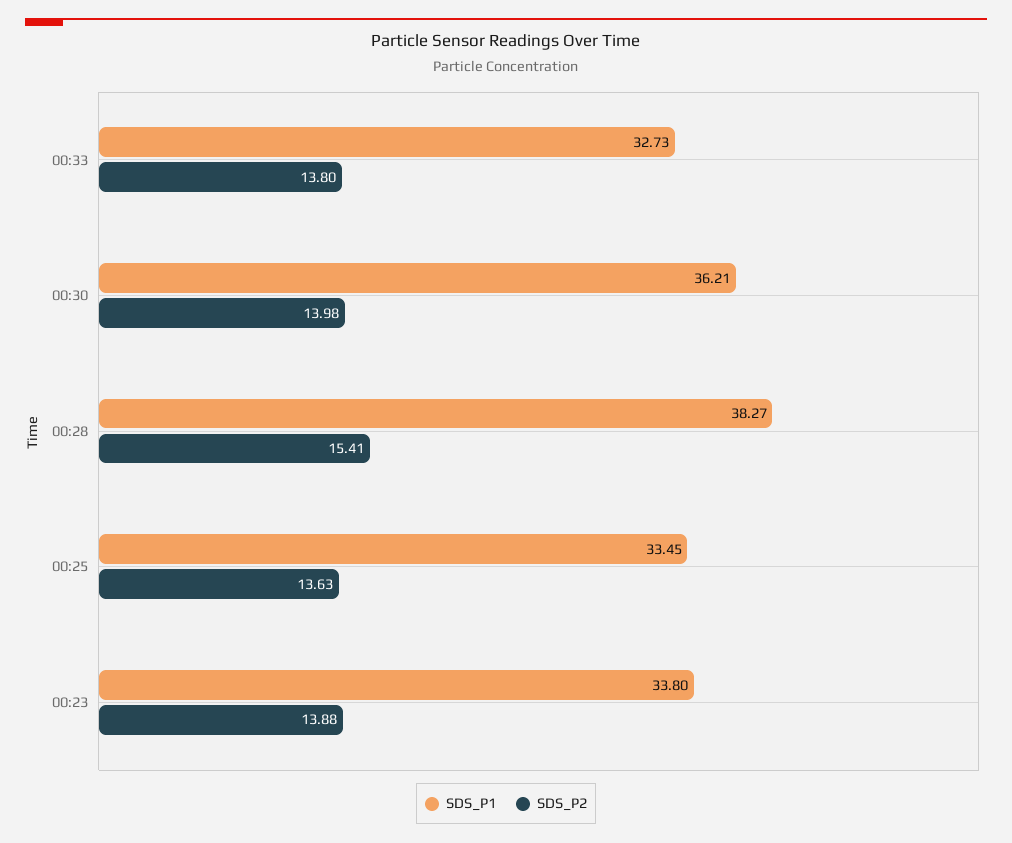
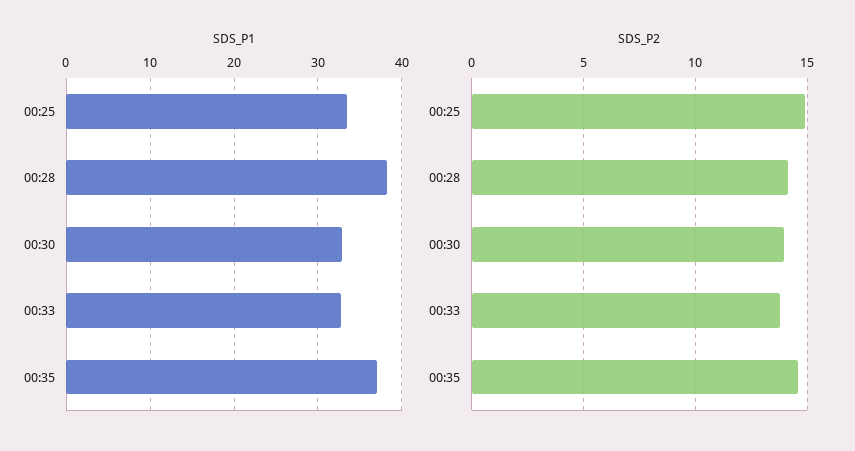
SDS_P1, 00:30: 36.21 -> 33
SDS_P2, 00:28: 15.41 -> 14
SDS_P2, 00:25: 13.63 -> 15
SDS_P1, 00:23: 33.8 -> none
SDS_P2, 00:23: 13.88 -> none
SDS_P1, 00:35: none -> 37
SDS_P2, 00:35: none -> 14.5

